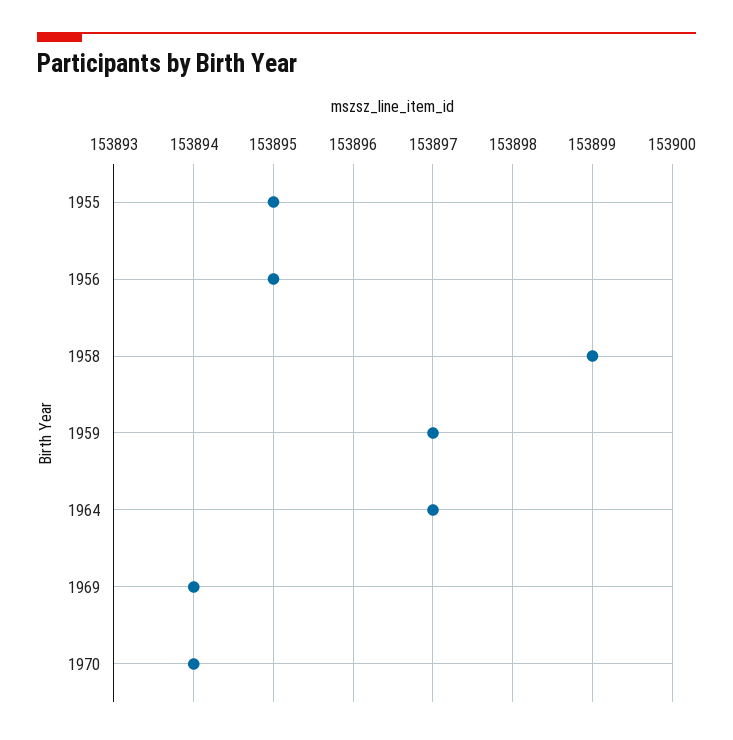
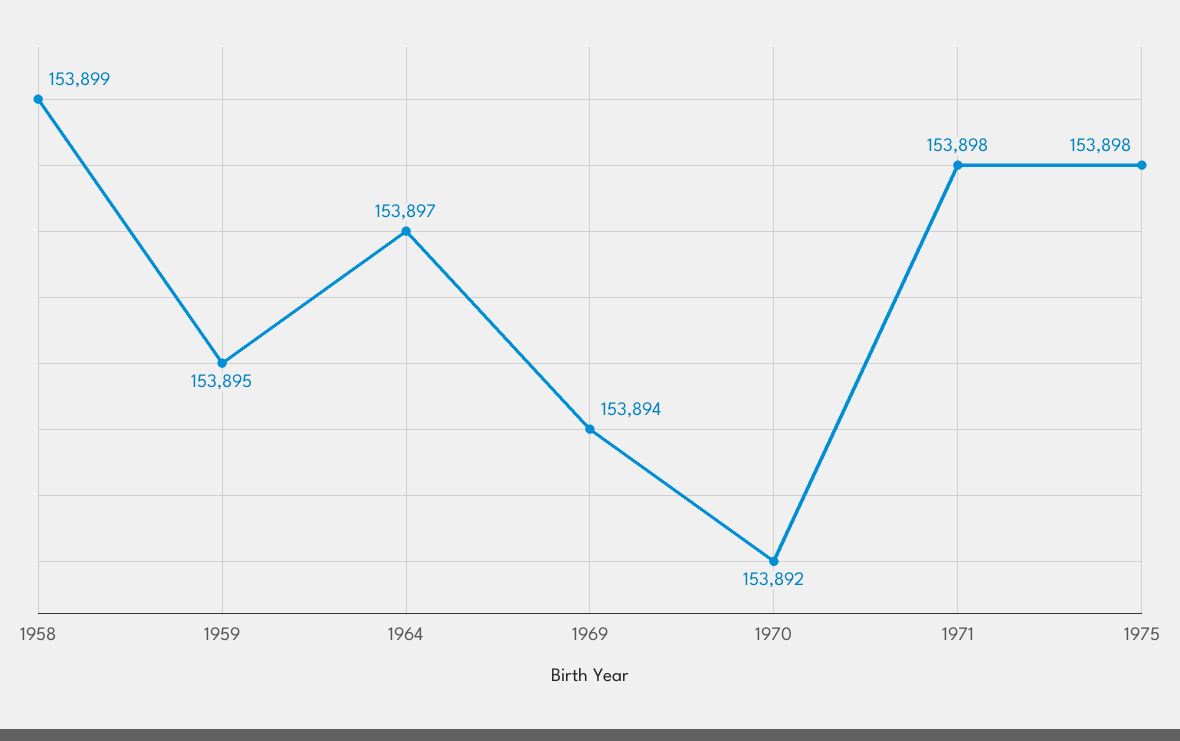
1955: 153895 -> none
1956: 153895 -> none
1959: 153897 -> 153895
1970: 153894 -> 153892
1971: none -> 153898
1975: none -> 153898

